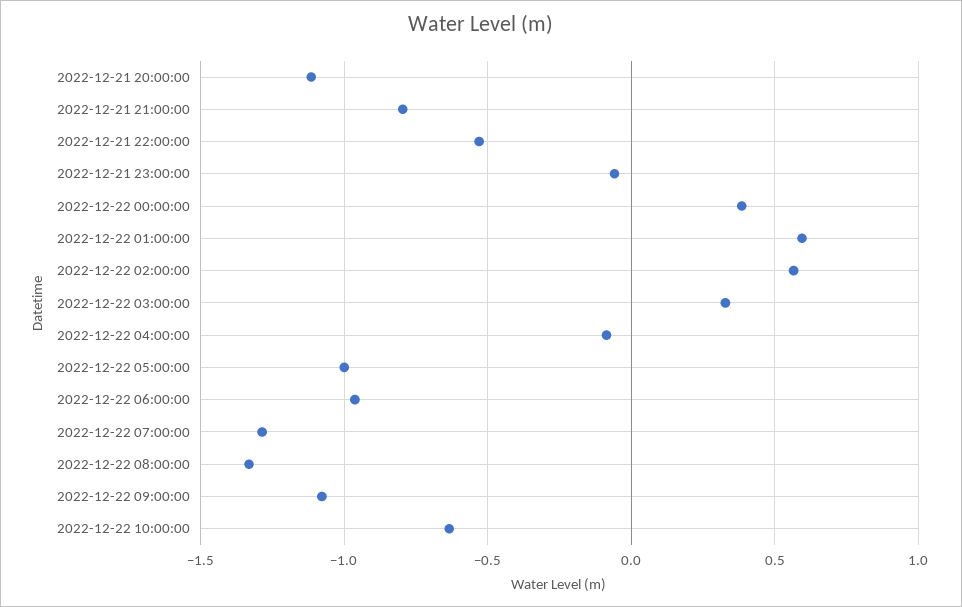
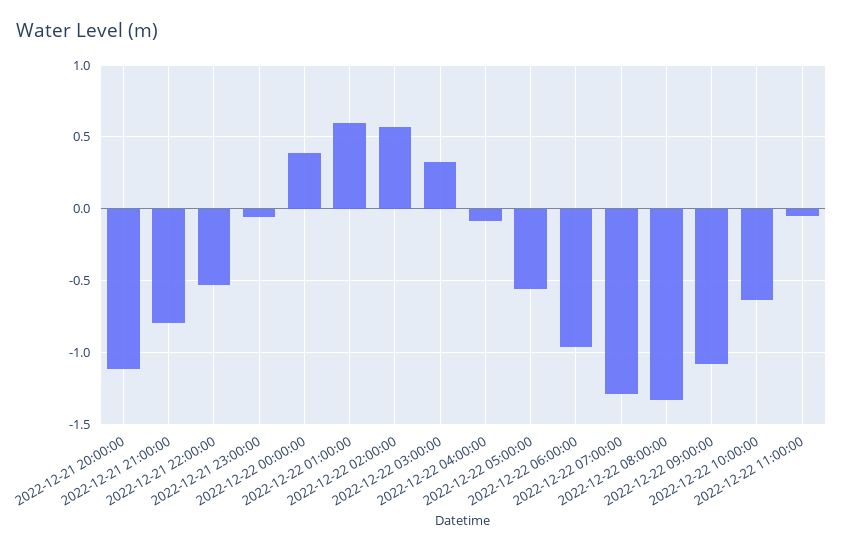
2022-12-22 05:00:00: -1 -> -0.55
2022-12-22 11:00:00: none -> -0.05

